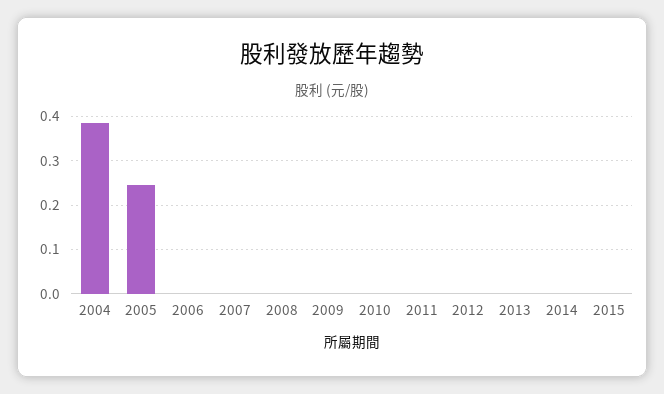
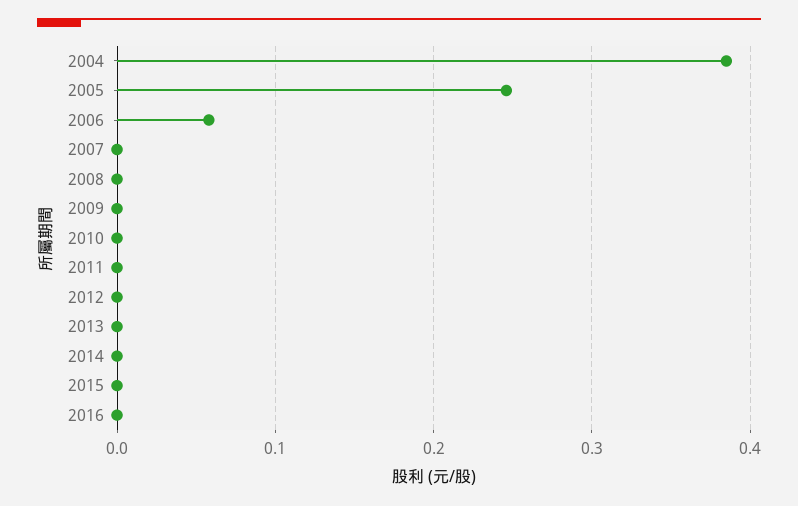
2006: 0 -> 0.06
2016: none -> 0

